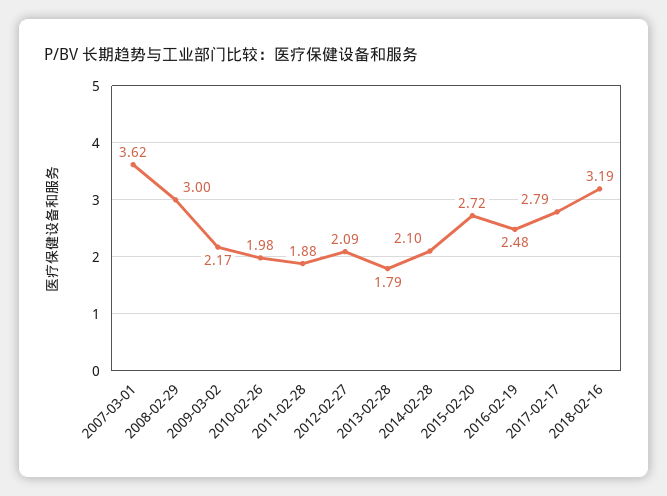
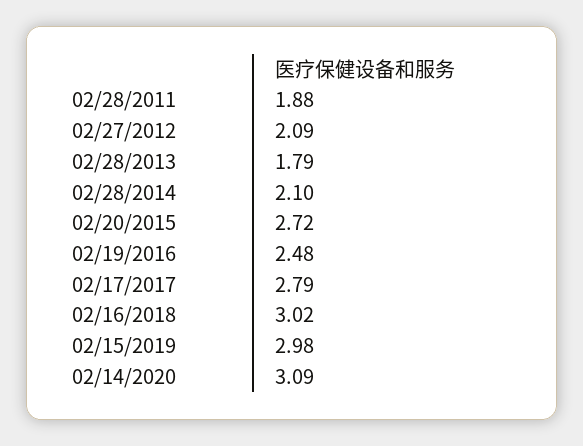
2007-03-01: 3.62 -> none
2008-02-29: 3 -> none
2009-03-02: 2.17 -> none
2010-02-26: 1.98 -> none
2018-02-16: 3.19 -> 3.02
02/15/2019: none -> 2.98
02/14/2020: none -> 3.09

